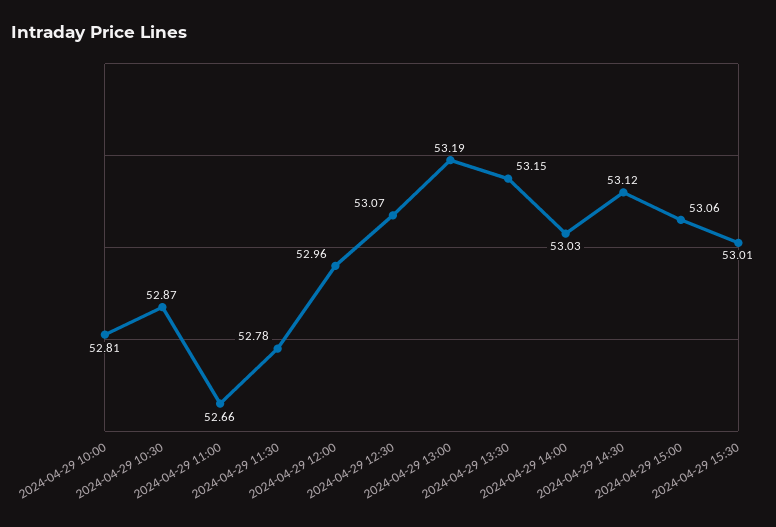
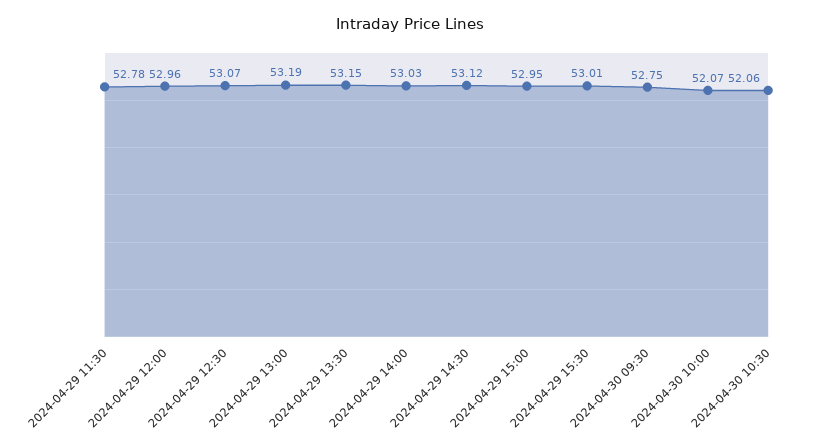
2024-04-29 10:00: 52.81 -> none
2024-04-29 10:30: 52.87 -> none
2024-04-29 11:00: 52.66 -> none
2024-04-29 15:00: 53.06 -> 52.95
2024-04-30 09:30: none -> 52.75
2024-04-30 10:00: none -> 52.07
2024-04-30 10:30: none -> 52.06

